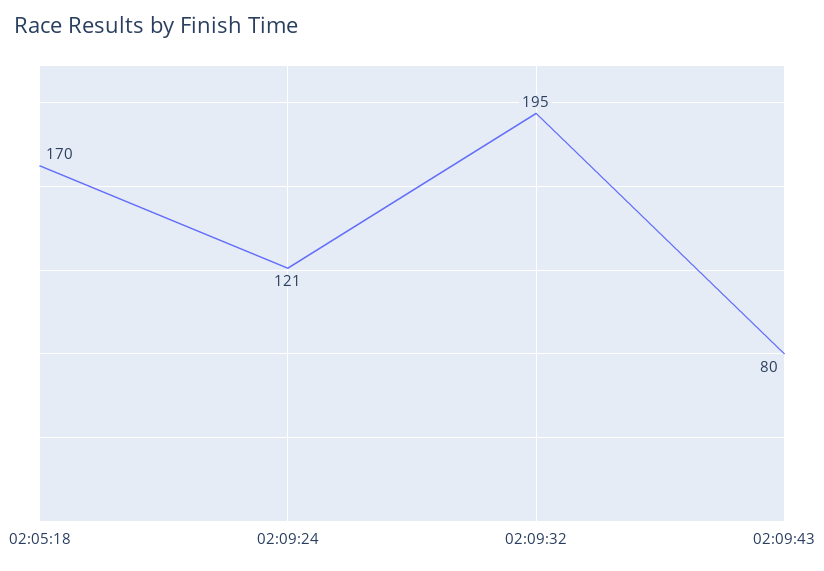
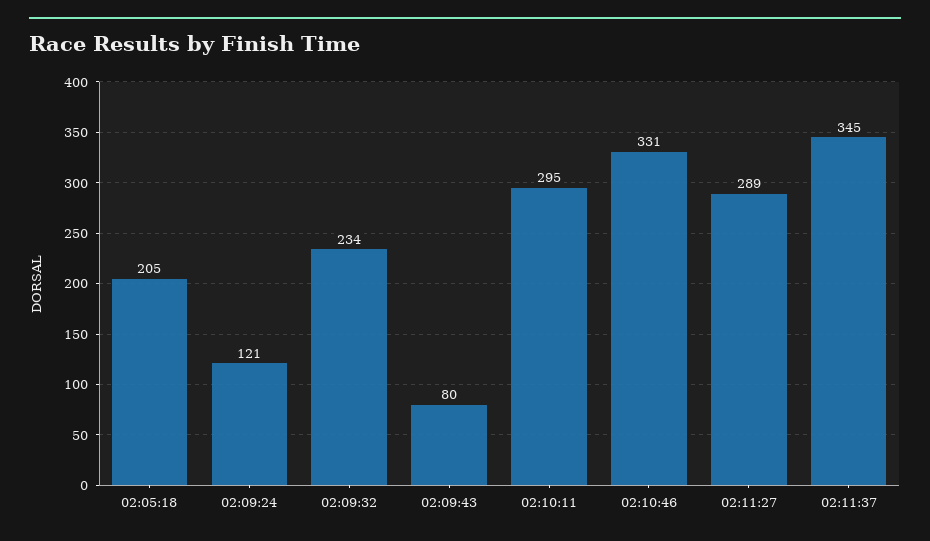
02:05:18: 170 -> 205
02:09:32: 195 -> 234
02:10:11: none -> 295
02:10:46: none -> 331
02:11:27: none -> 289
02:11:37: none -> 345

